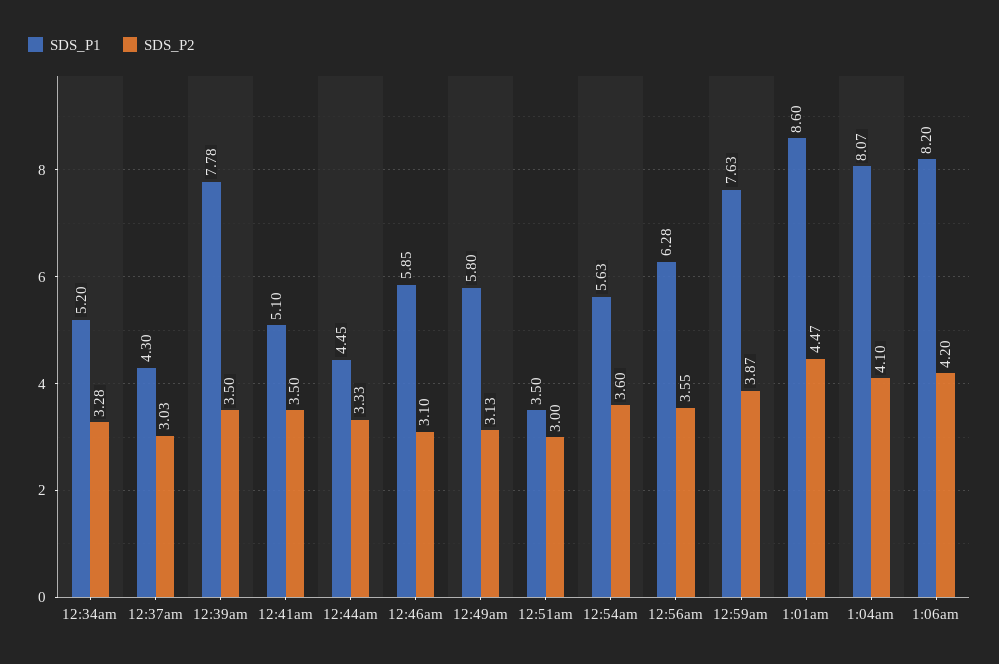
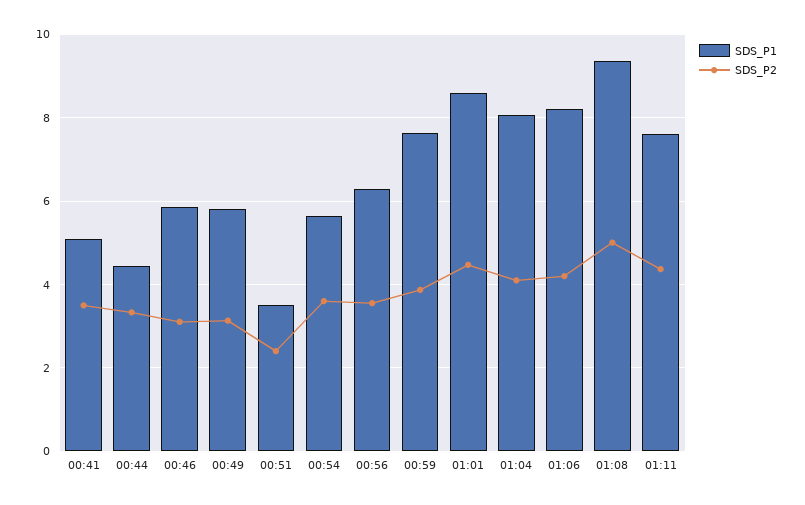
SDS_P1, 12:34am: 5.2 -> none
SDS_P2, 12:34am: 3.28 -> none
SDS_P1, 12:37am: 4.3 -> none
SDS_P2, 12:37am: 3.03 -> none
SDS_P1, 12:39am: 7.78 -> none
SDS_P2, 12:39am: 3.5 -> none
SDS_P2, 12:51am: 3 -> 2.4
SDS_P1, 01:08: none -> 9.4
SDS_P2, 01:08: none -> 5
SDS_P1, 01:11: none -> 7.6
SDS_P2, 01:11: none -> 4.4

